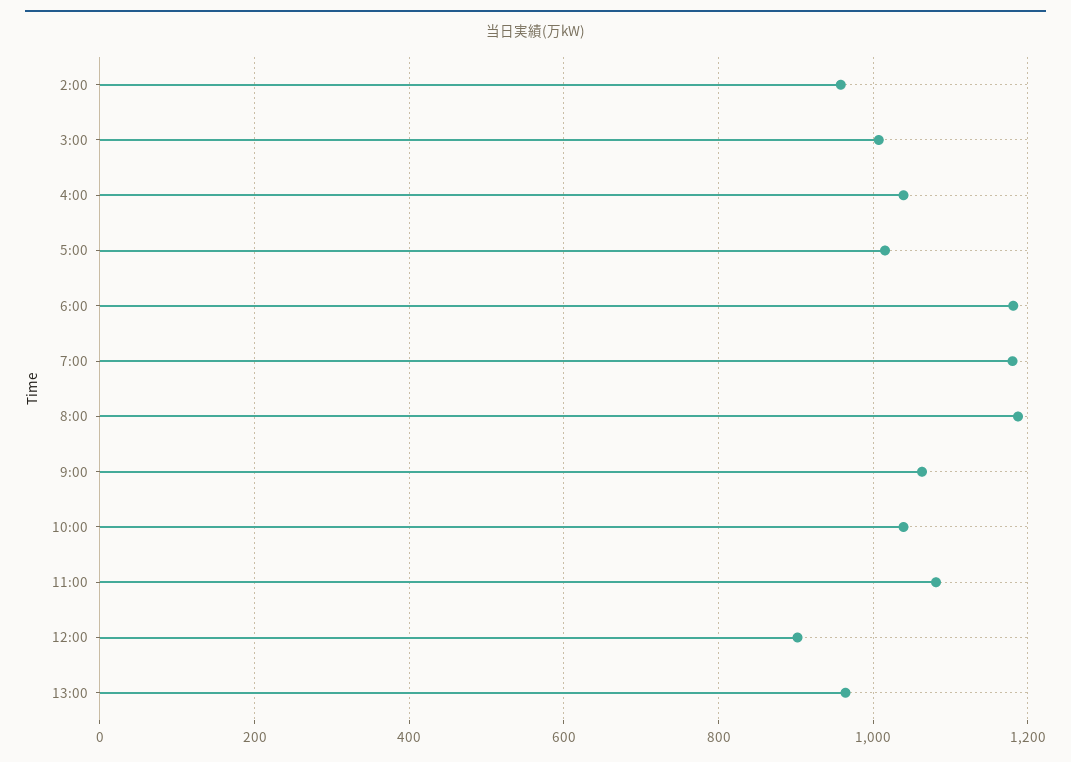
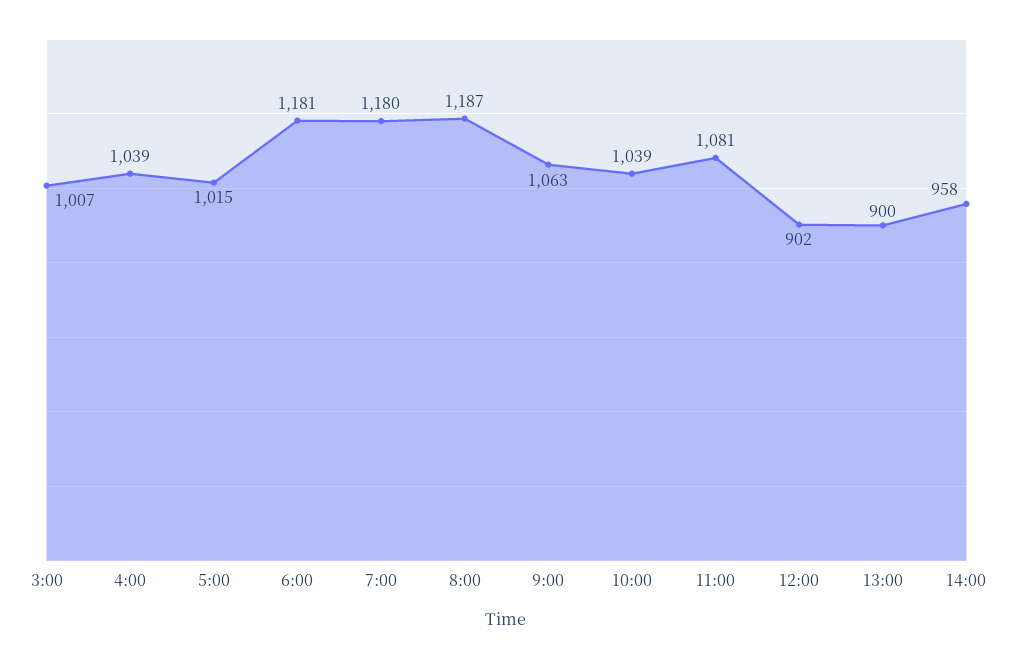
2:00: 960 -> none
13:00: 960 -> 900
14:00: none -> 958

